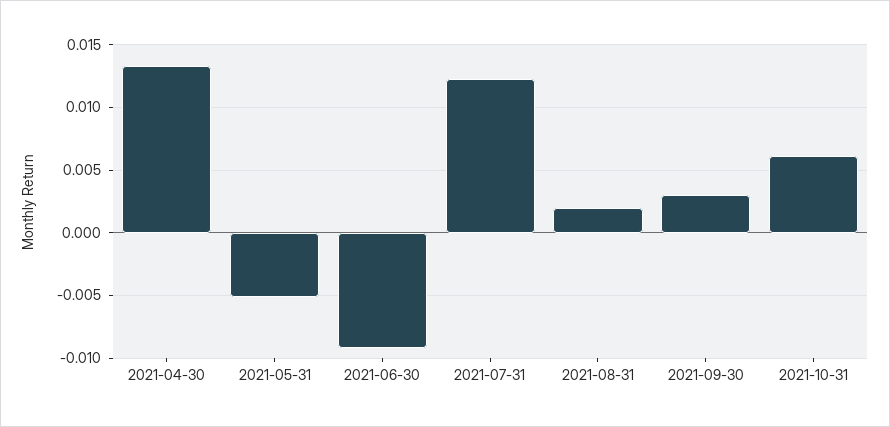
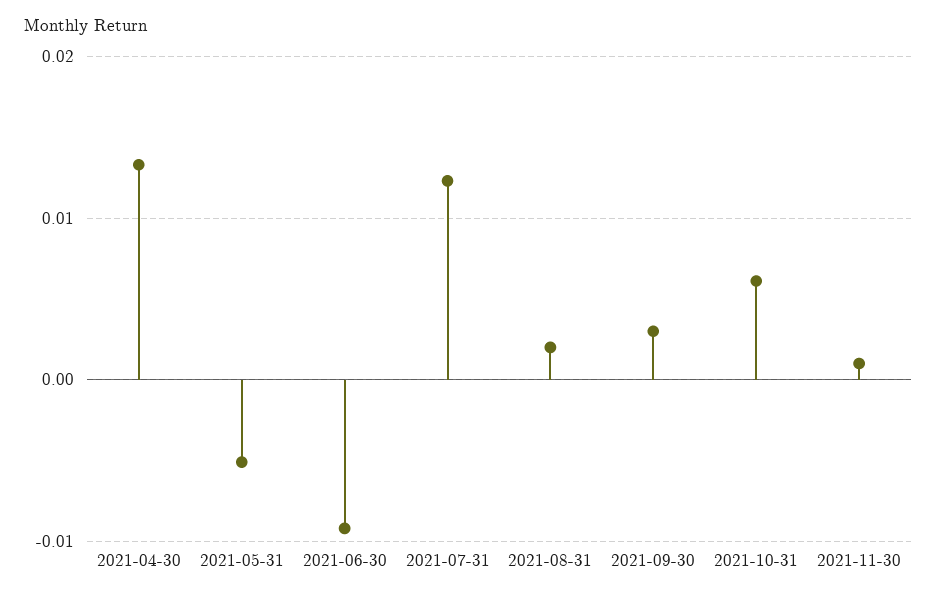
2021-11-30: none -> 0.001

